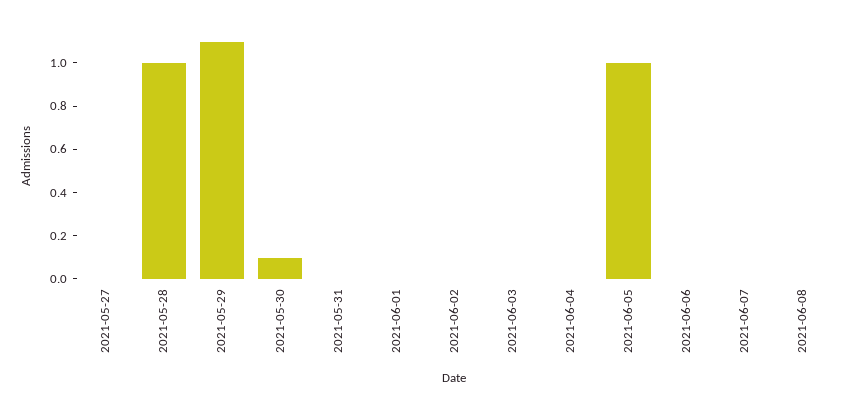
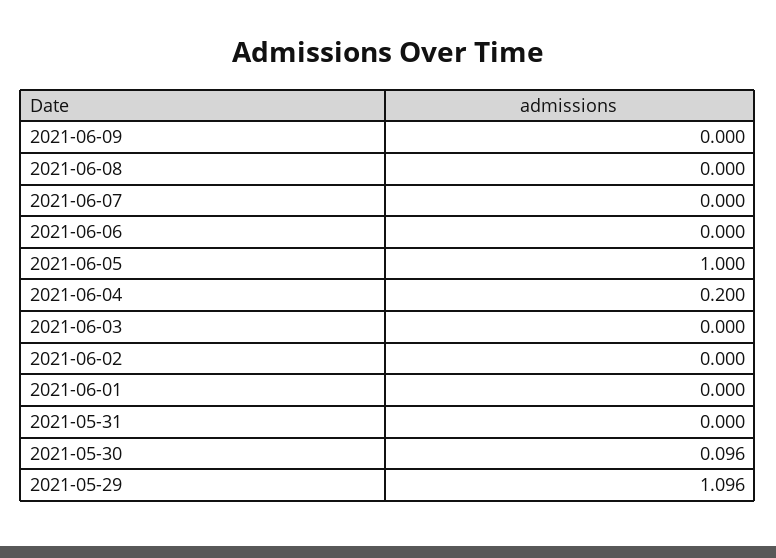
2021-05-27: 0 -> none
2021-05-28: 1 -> none
2021-06-04: 0 -> 0.2
2021-06-09: none -> 0

